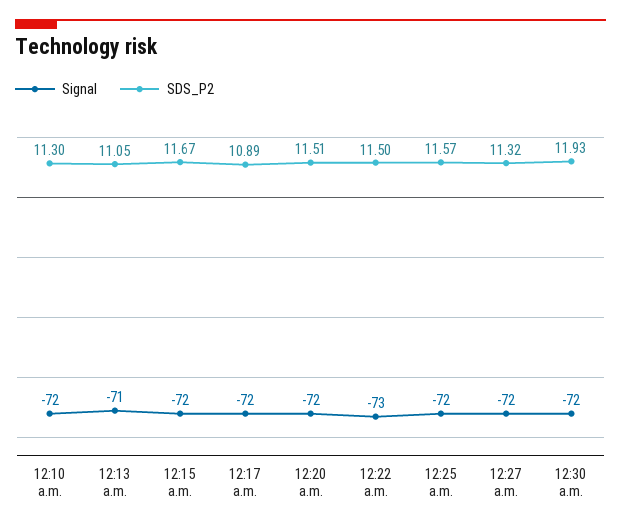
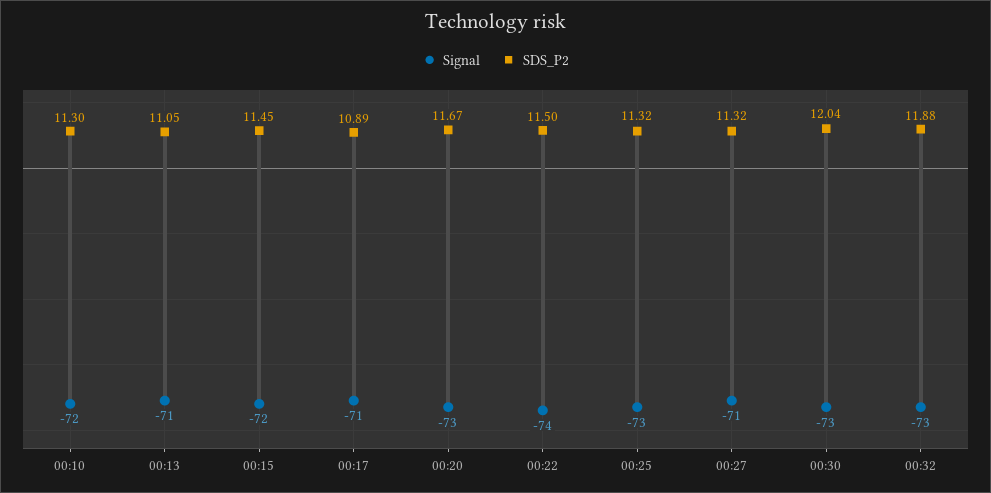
SDS_P2, 12:15 a.m.: 11.67 -> 11.45
Signal, 12:17 a.m.: -72 -> -71
Signal, 12:20 a.m.: -72 -> -73
SDS_P2, 12:20 a.m.: 11.51 -> 11.67
Signal, 12:22 a.m.: -73 -> -74
Signal, 12:25 a.m.: -72 -> -73
SDS_P2, 12:25 a.m.: 11.57 -> 11.32
Signal, 12:27 a.m.: -72 -> -71
Signal, 12:30 a.m.: -72 -> -73
SDS_P2, 12:30 a.m.: 11.93 -> 12.04
Signal, 00:32: none -> -73
SDS_P2, 00:32: none -> 11.88

